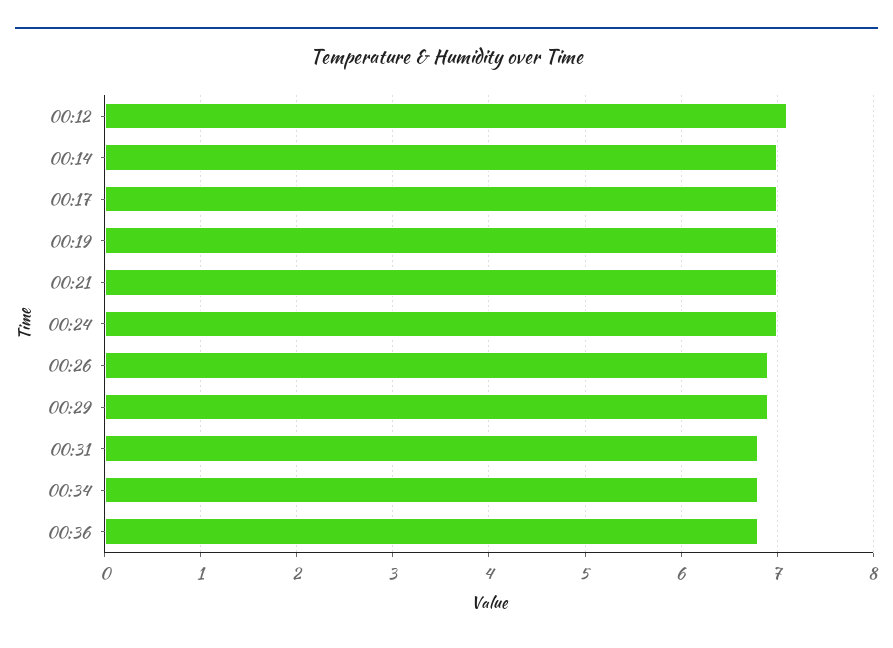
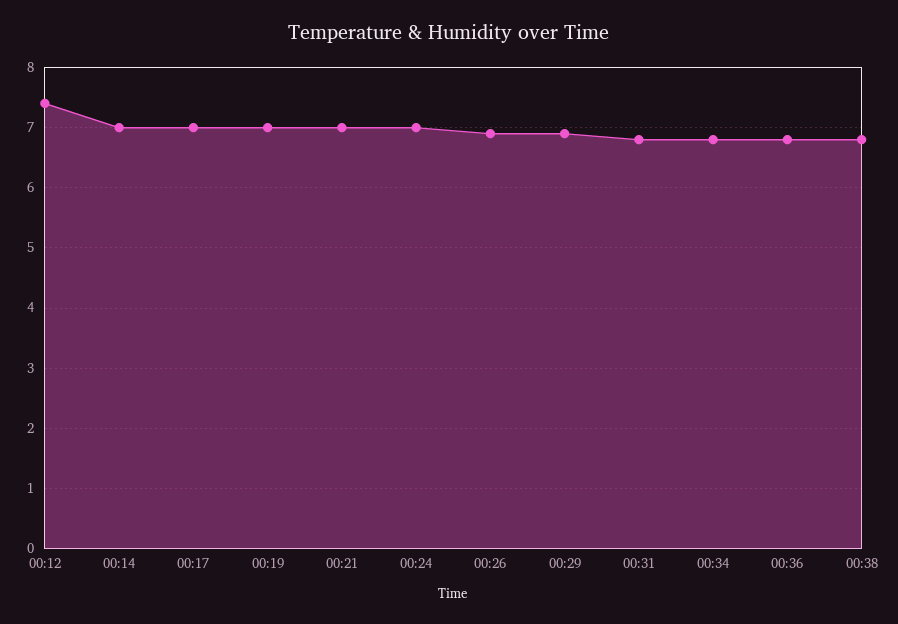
00:12: 7.1 -> 7.4
00:38: none -> 6.8

